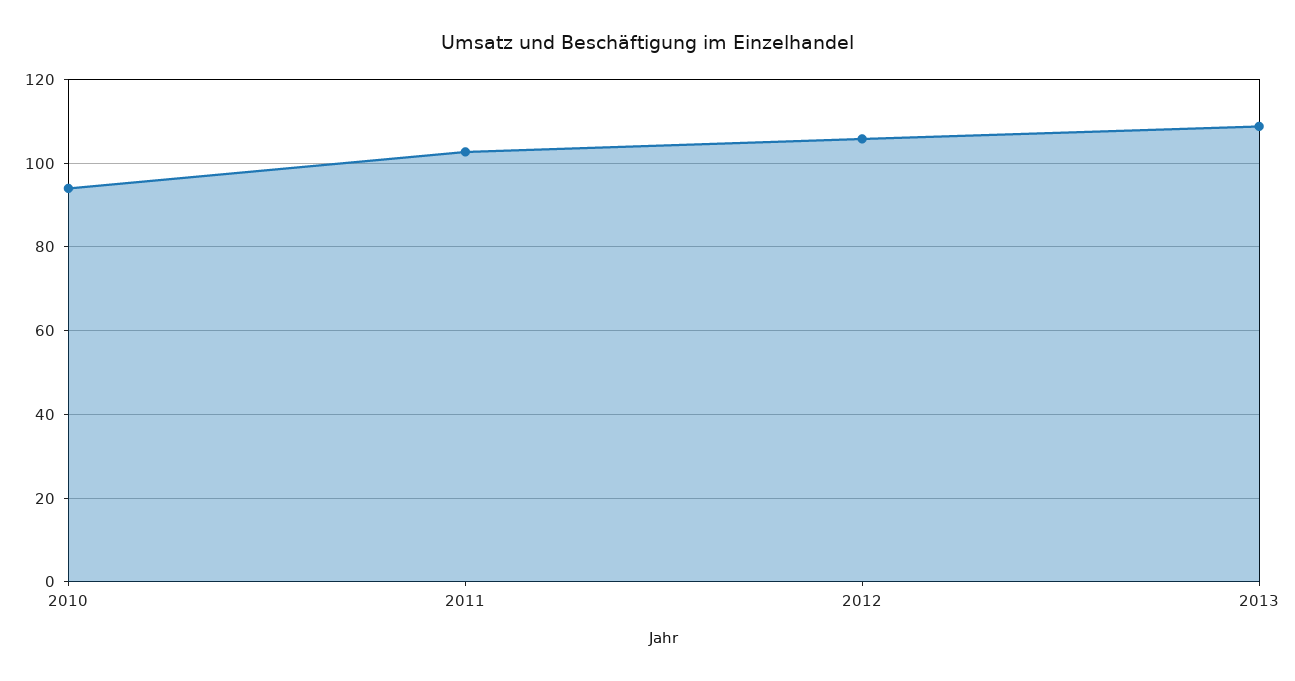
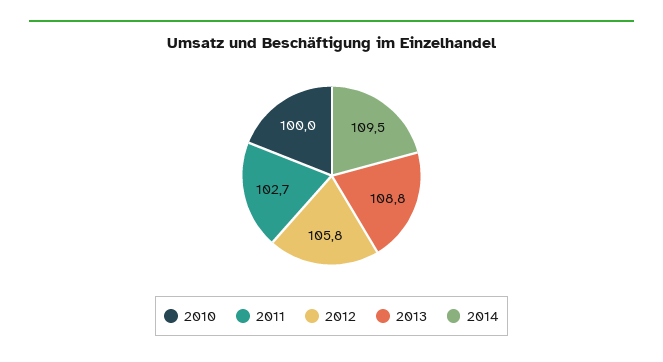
2010: 94 -> 100
2014: none -> 109.5

